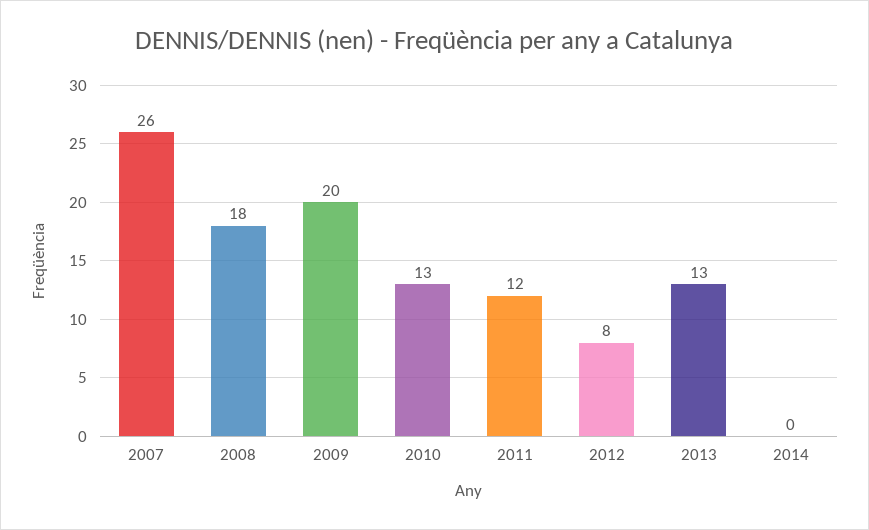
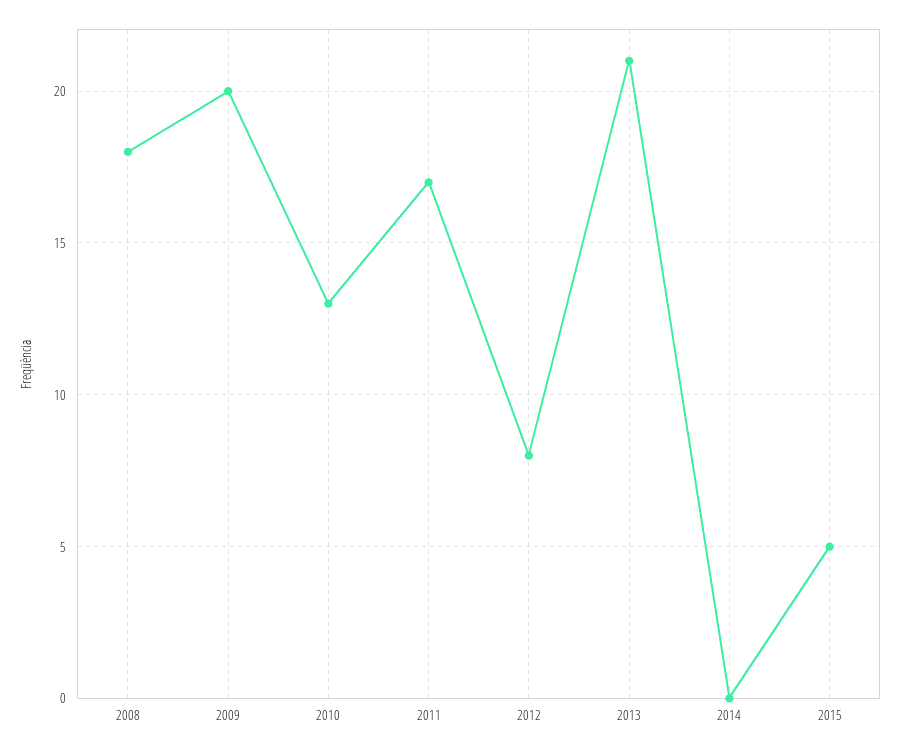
2007: 26 -> none
2011: 12 -> 17
2013: 13 -> 21
2015: none -> 5

